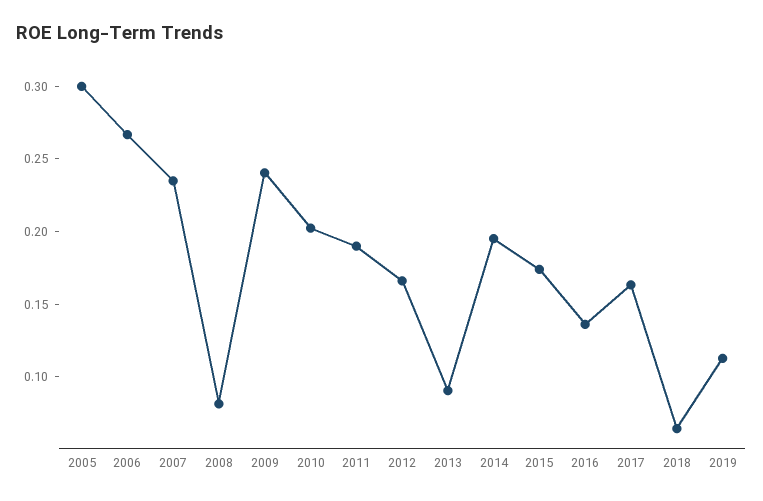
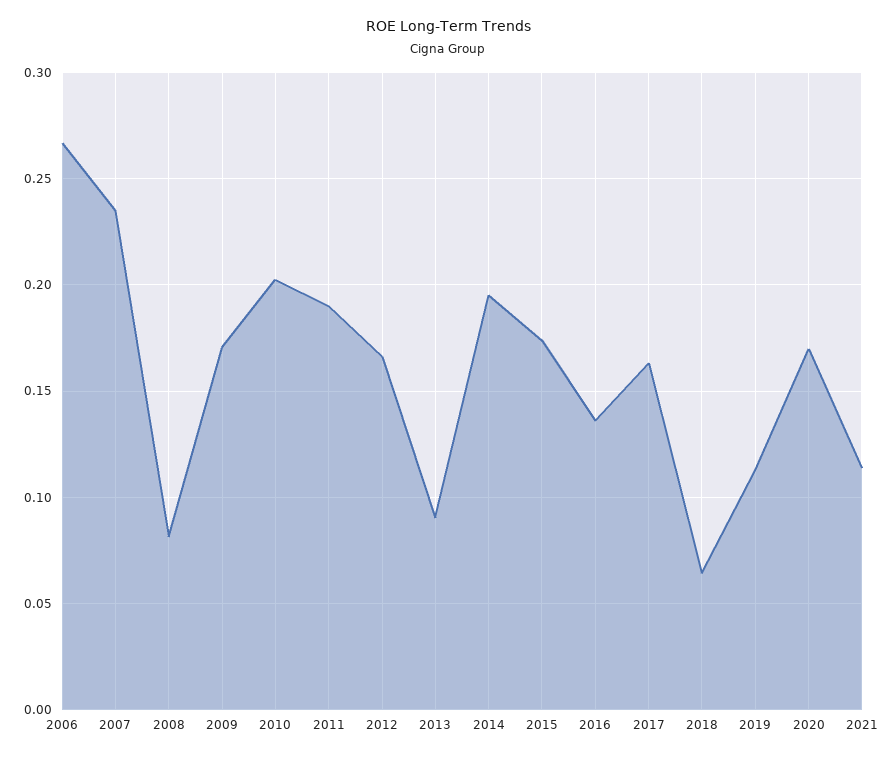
2005: 0.3 -> none
2009: 0.24 -> 0.17
2020: none -> 0.17
2021: none -> 0.115

